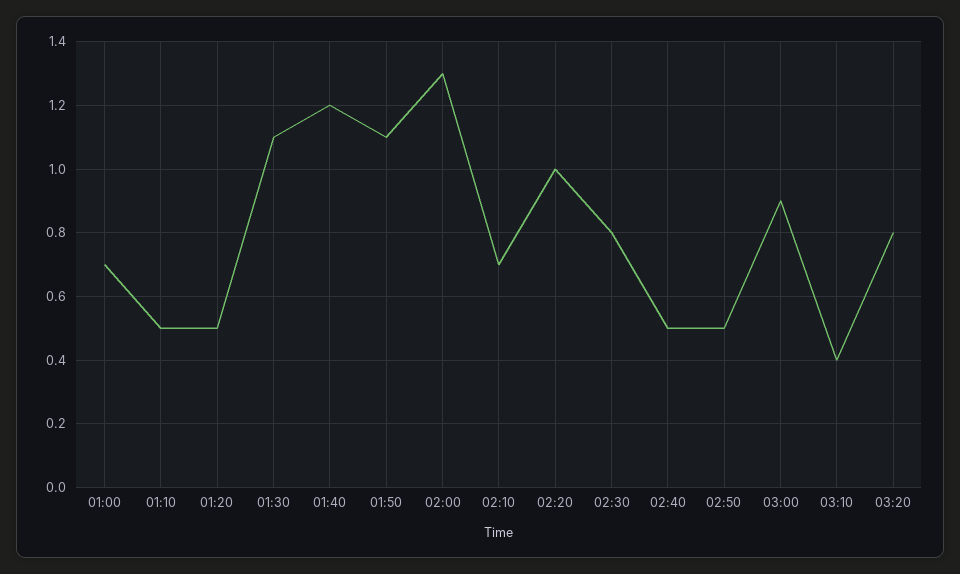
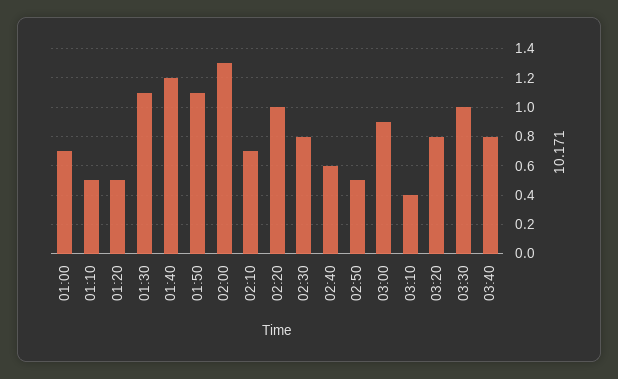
02:40: 0.5 -> 0.6
03:30: none -> 1
03:40: none -> 0.8

